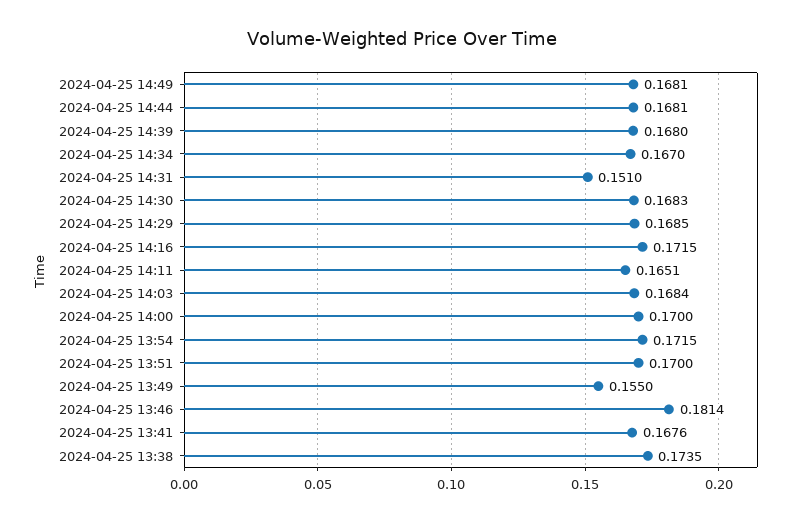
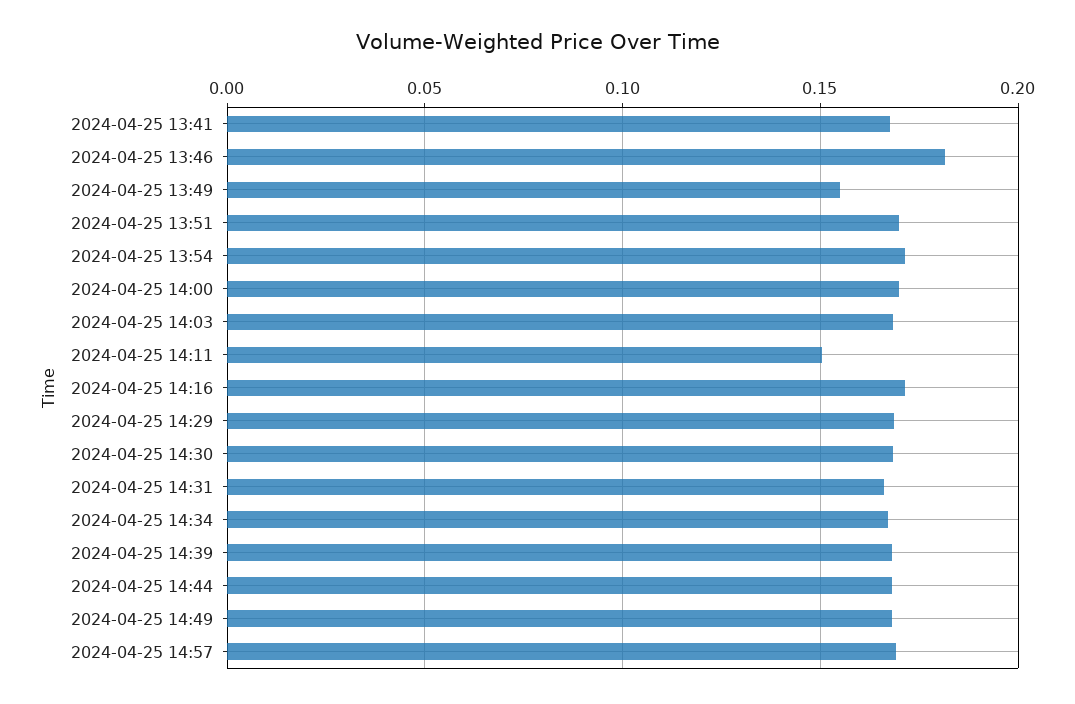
2024-04-25 14:31: 0.151 -> 0.165
2024-04-25 14:11: 0.1651 -> 0.15
2024-04-25 13:38: 0.1735 -> none
2024-04-25 14:57: none -> 0.17

